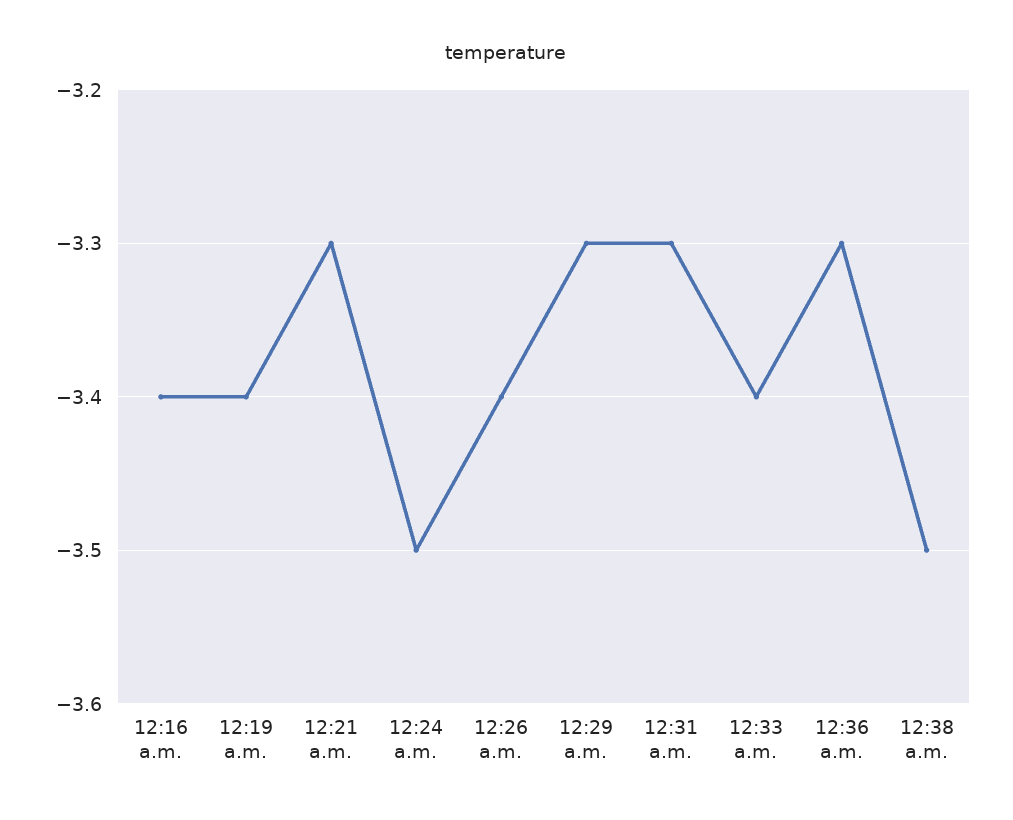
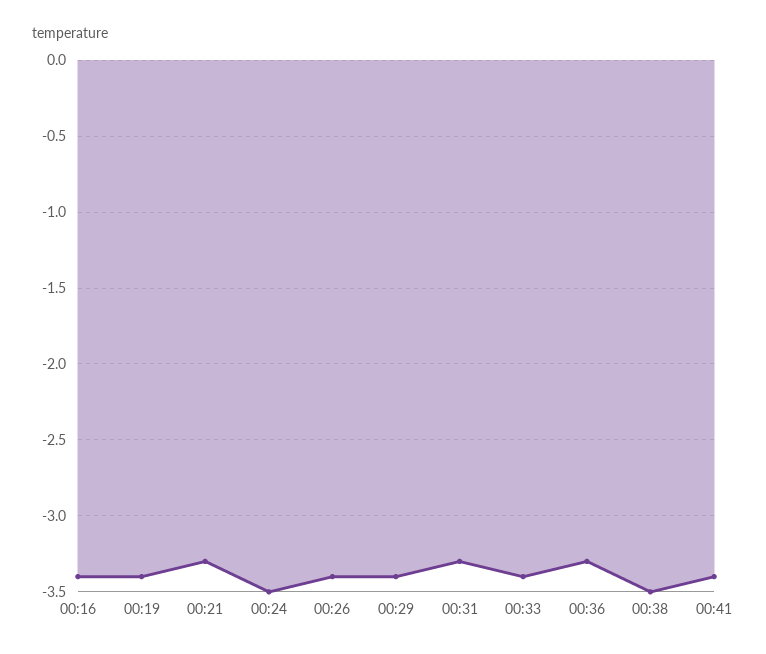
12:29 a.m.: -3.3 -> -3.4
00:41: none -> -3.4

